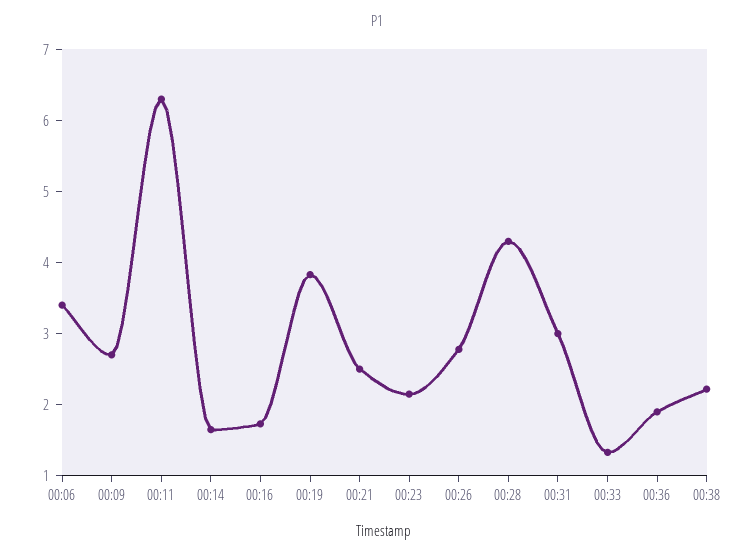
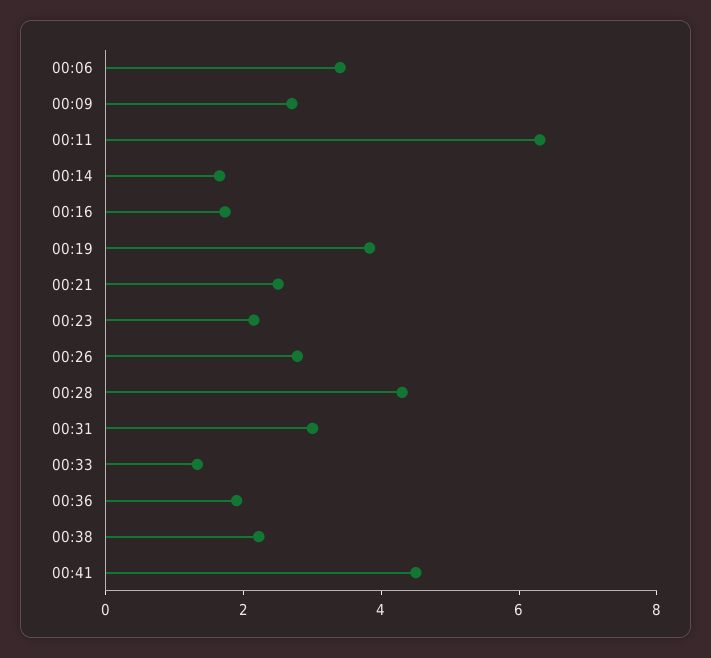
00:41: none -> 4.5

